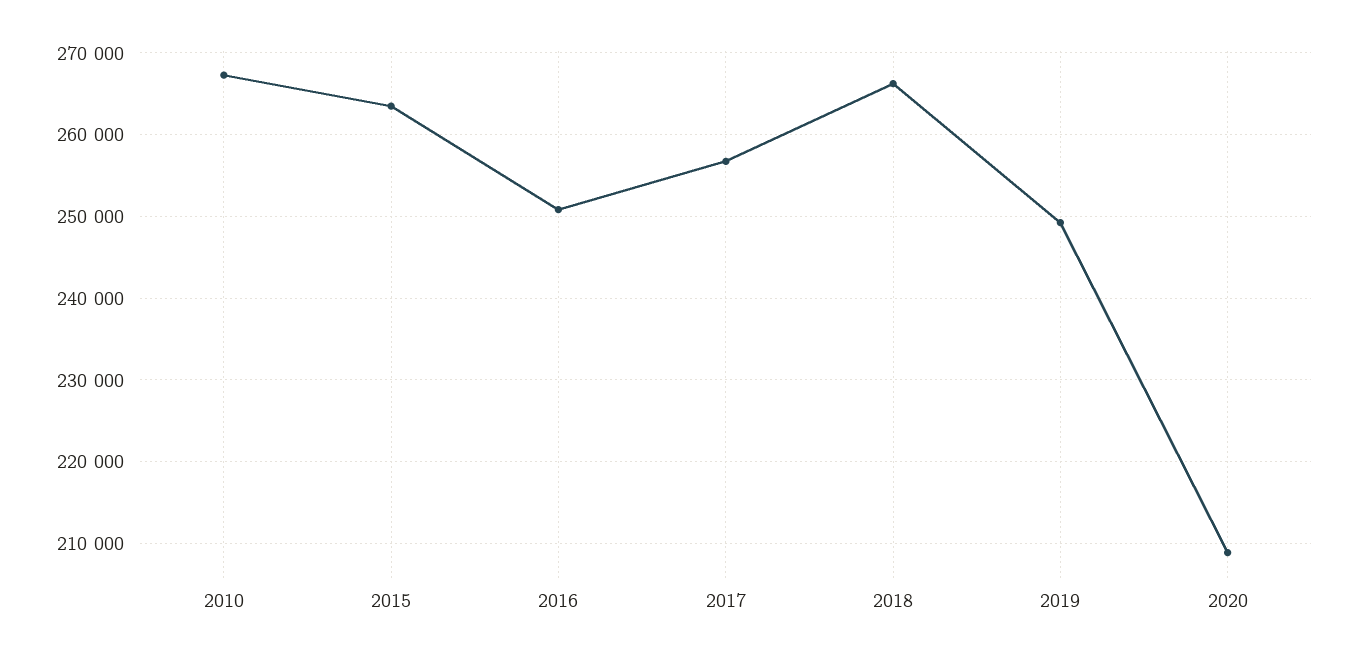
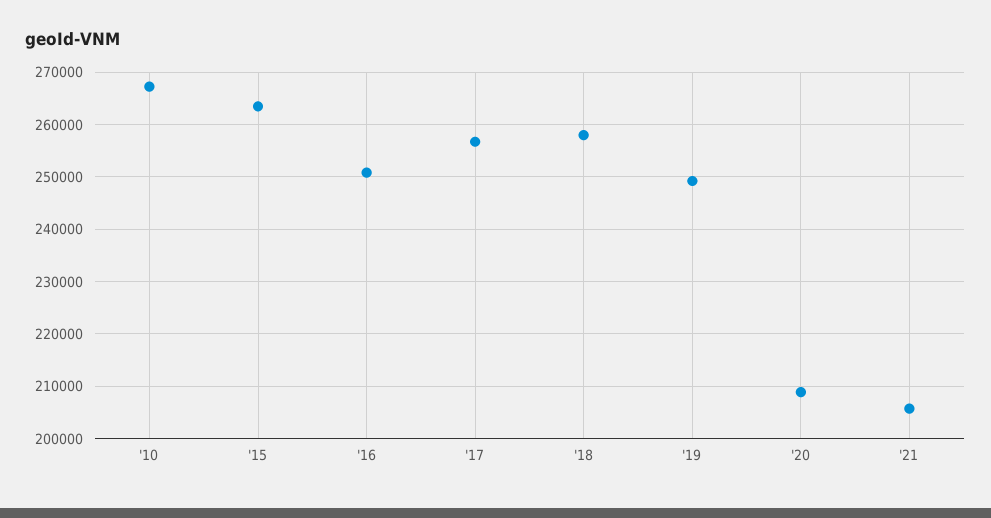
2018: 266000 -> 258000
'21: none -> 206000

